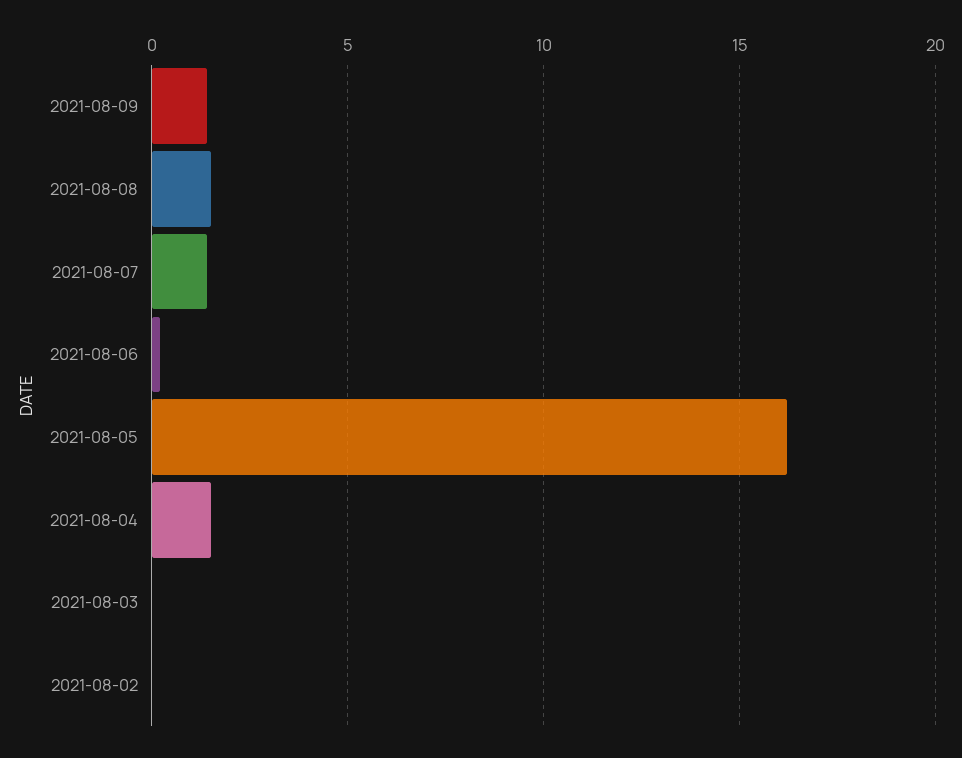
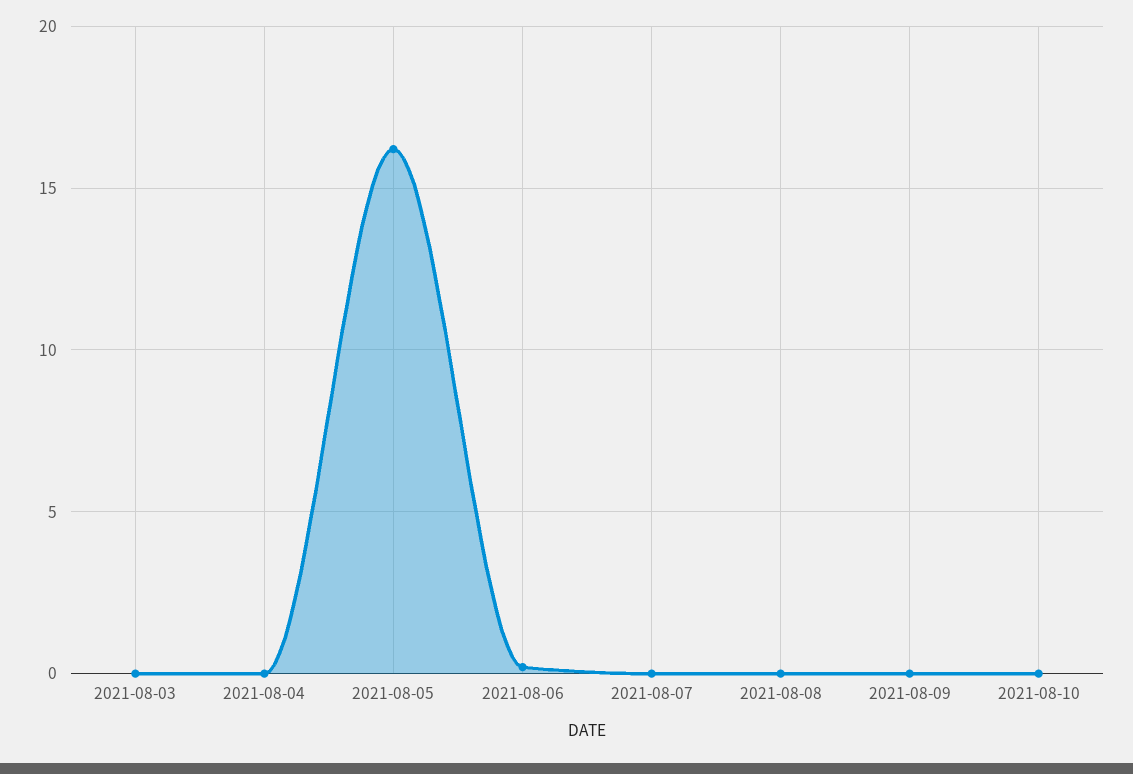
2021-08-09: 1.5 -> 0
2021-08-08: 1.5 -> 0
2021-08-07: 1.5 -> 0
2021-08-04: 1.5 -> 0
2021-08-02: 0 -> none
2021-08-10: none -> 0

